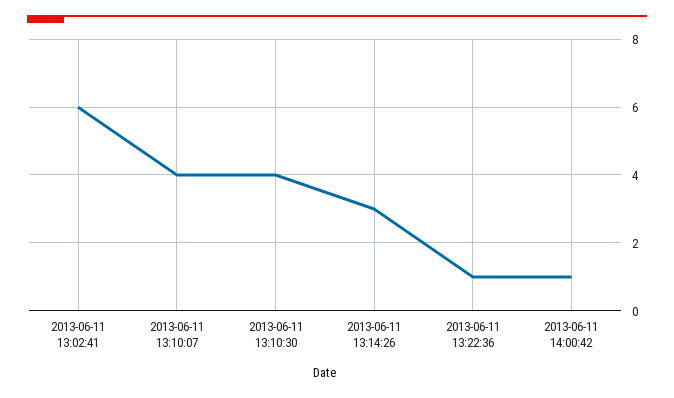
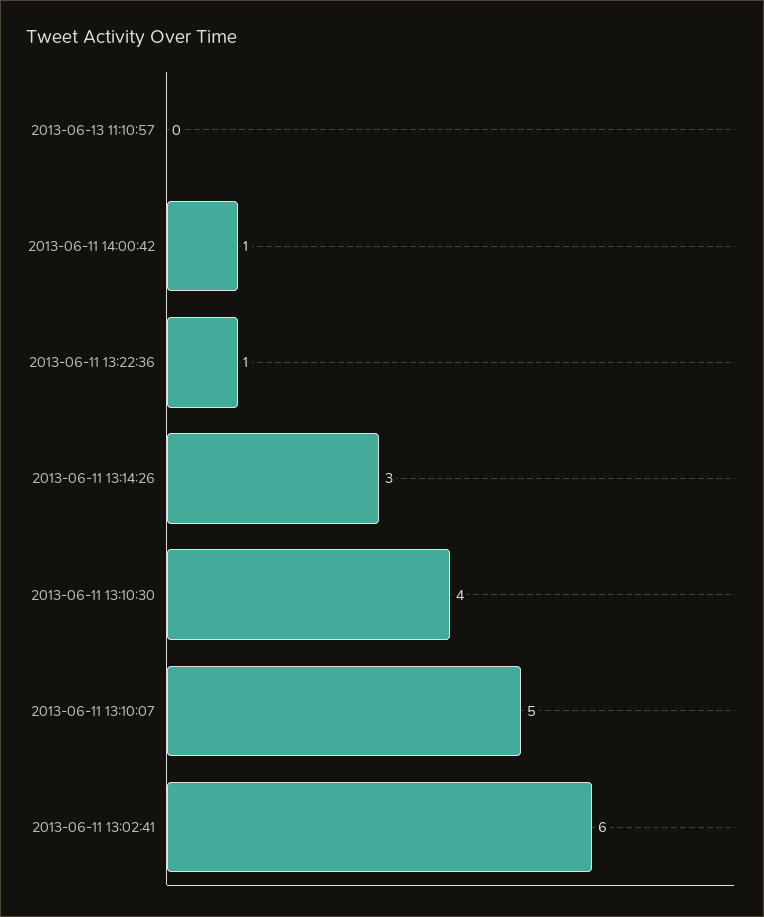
2013-06-11 13:10:07: 4 -> 5
2013-06-13 11:10:57: none -> 0

